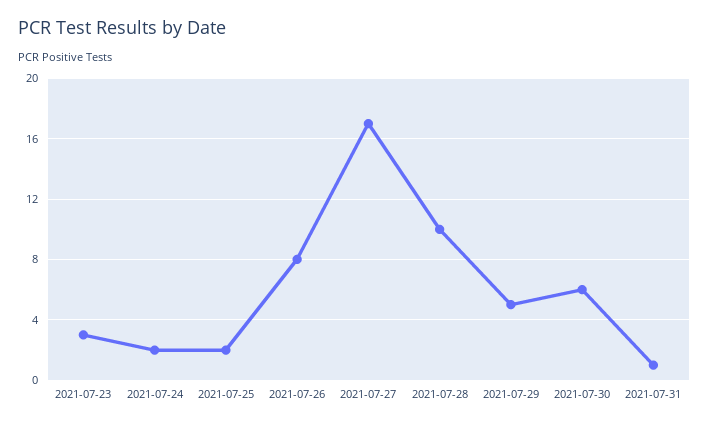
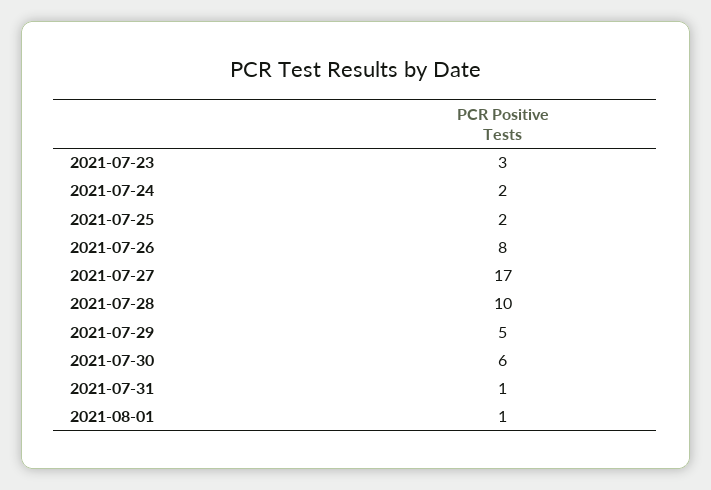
2021-08-01: none -> 1

